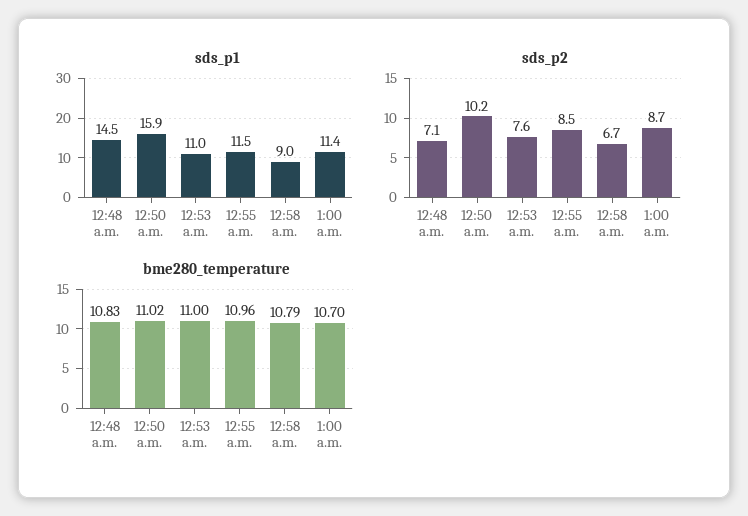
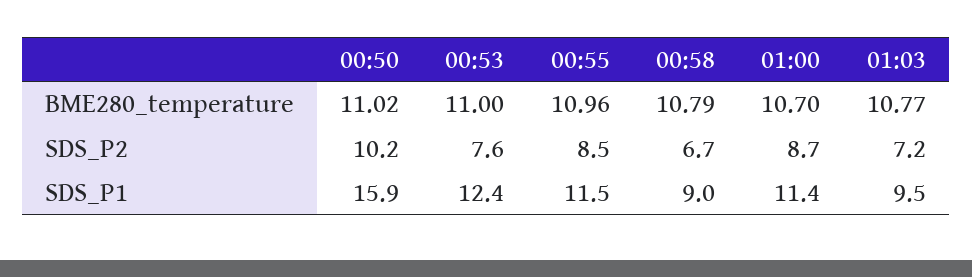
sds_p1, 12:48 a.m.: 14.5 -> none
sds_p1, 12:53 a.m.: 11 -> 12.4
sds_p2, 12:48 a.m.: 7.1 -> none
bme280_temperature, 12:48 a.m.: 10.83 -> none
bme280_temperature, 01:03: none -> 10.77
sds_p2, 01:03: none -> 7.2
sds_p1, 01:03: none -> 9.5

